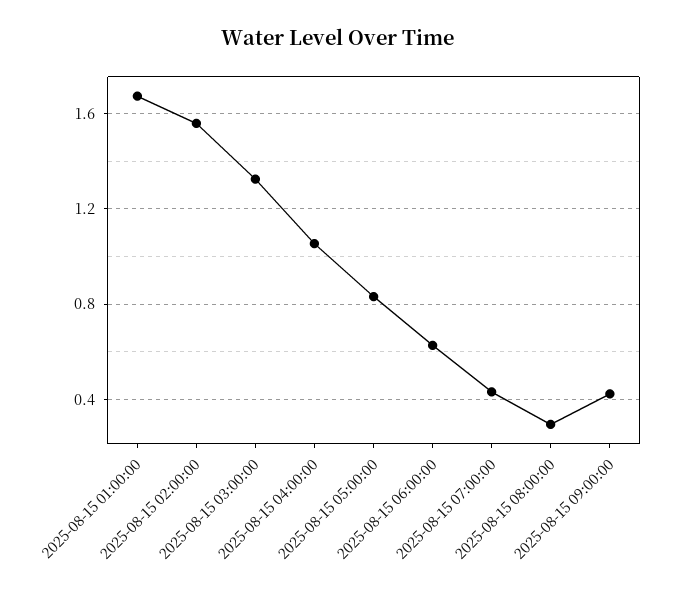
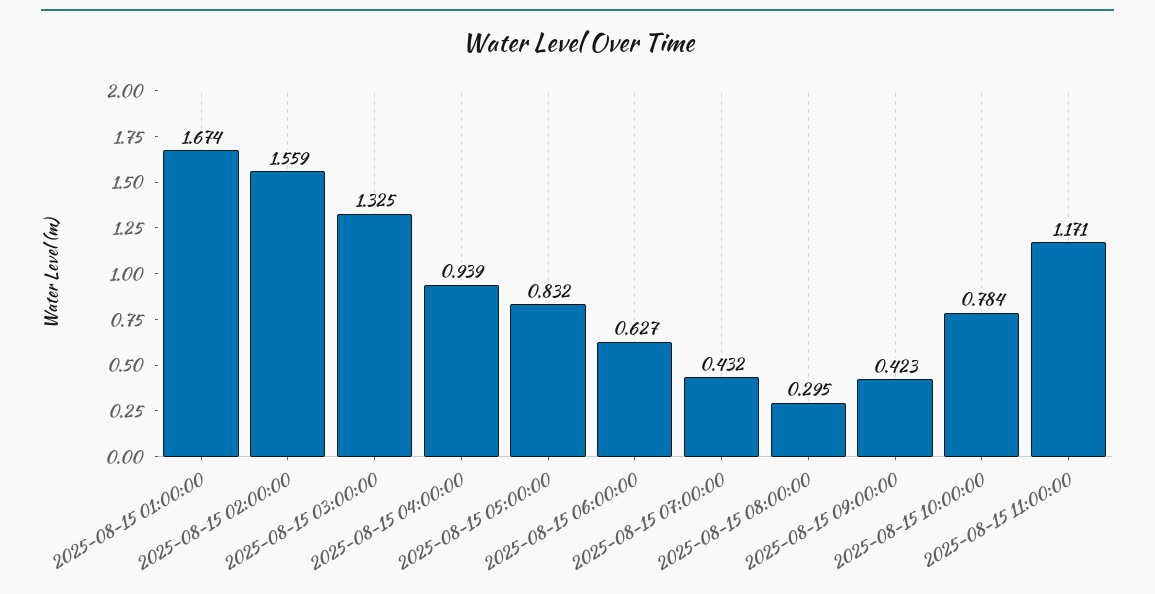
2025-08-15 04:00:00: 1.05 -> 0.939
2025-08-15 10:00:00: none -> 0.784
2025-08-15 11:00:00: none -> 1.171

